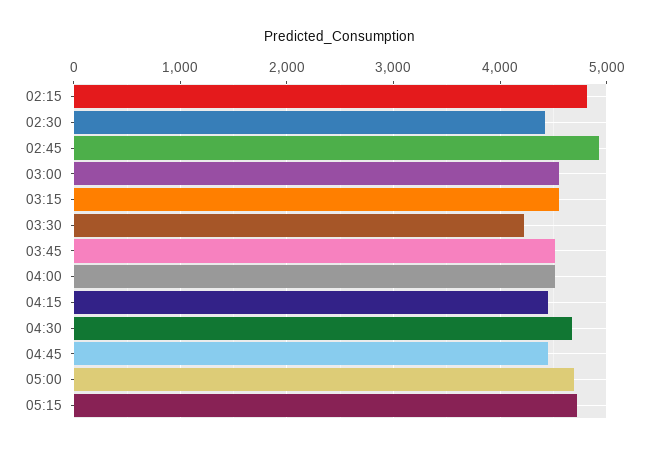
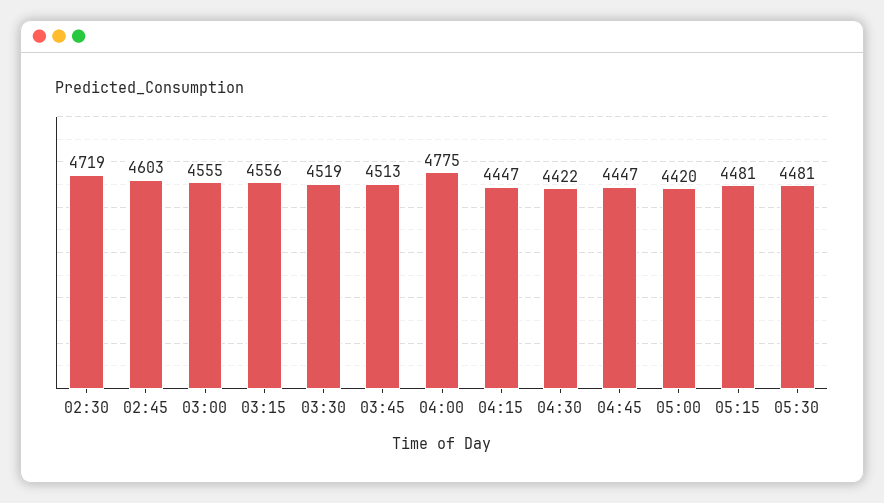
02:15: 4800 -> none
02:30: 4400 -> 4719
02:45: 4900 -> 4603
03:30: 4200 -> 4519
04:00: 4500 -> 4775
04:30: 4700 -> 4422
05:00: 4700 -> 4420
05:15: 4700 -> 4481
05:30: none -> 4481

